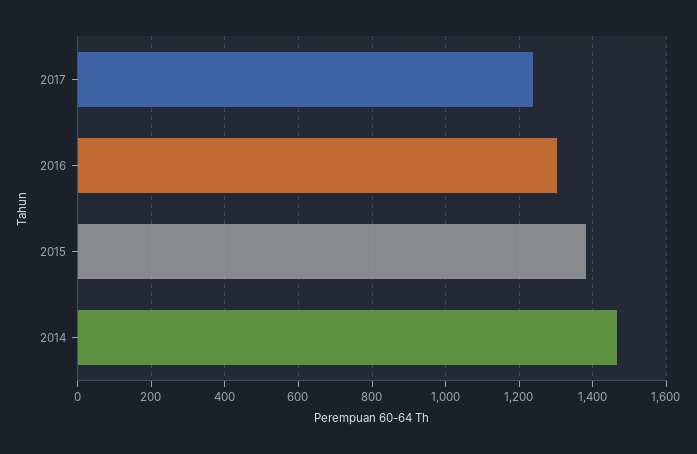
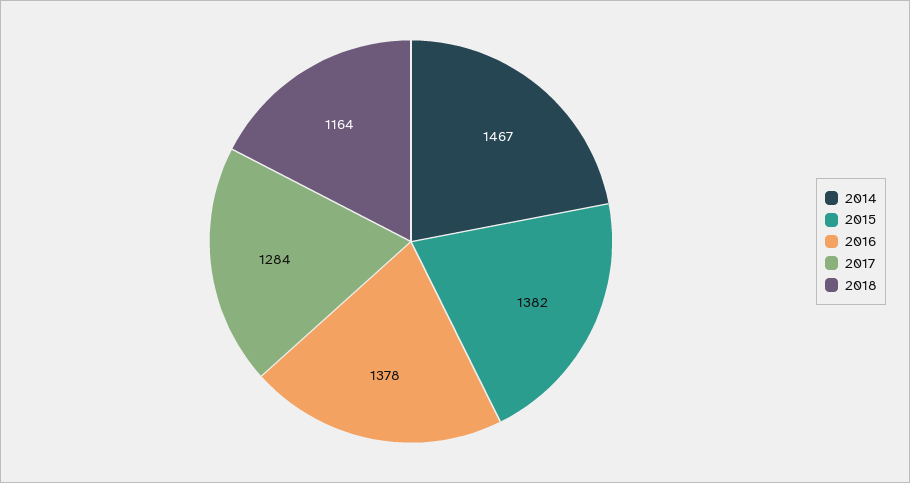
2017: 1240 -> 1284
2016: 1300 -> 1378
2018: none -> 1164

